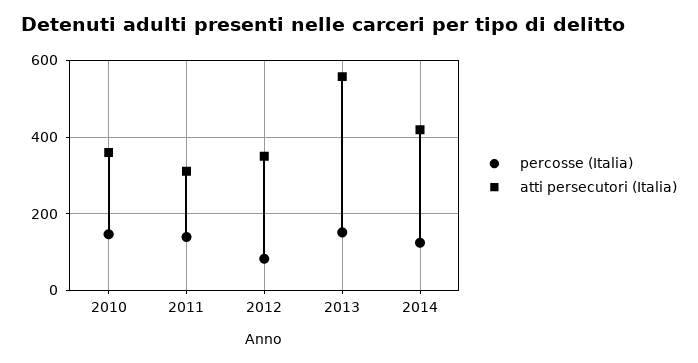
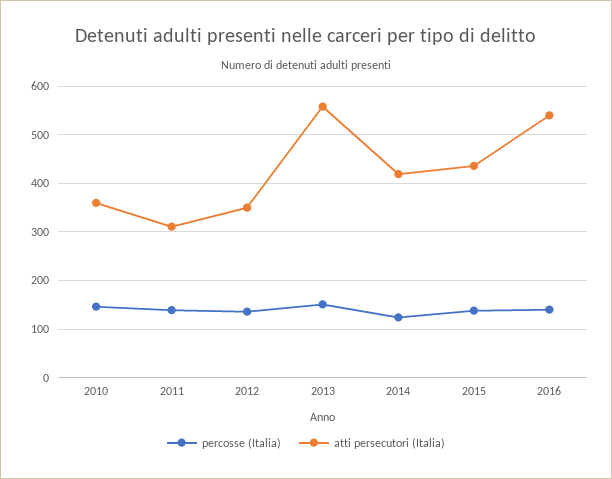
percosse (Italia), 2012: 80 -> 140
percosse (Italia), 2015: none -> 140
atti persecutori (Italia), 2015: none -> 440
percosse (Italia), 2016: none -> 140
atti persecutori (Italia), 2016: none -> 540

